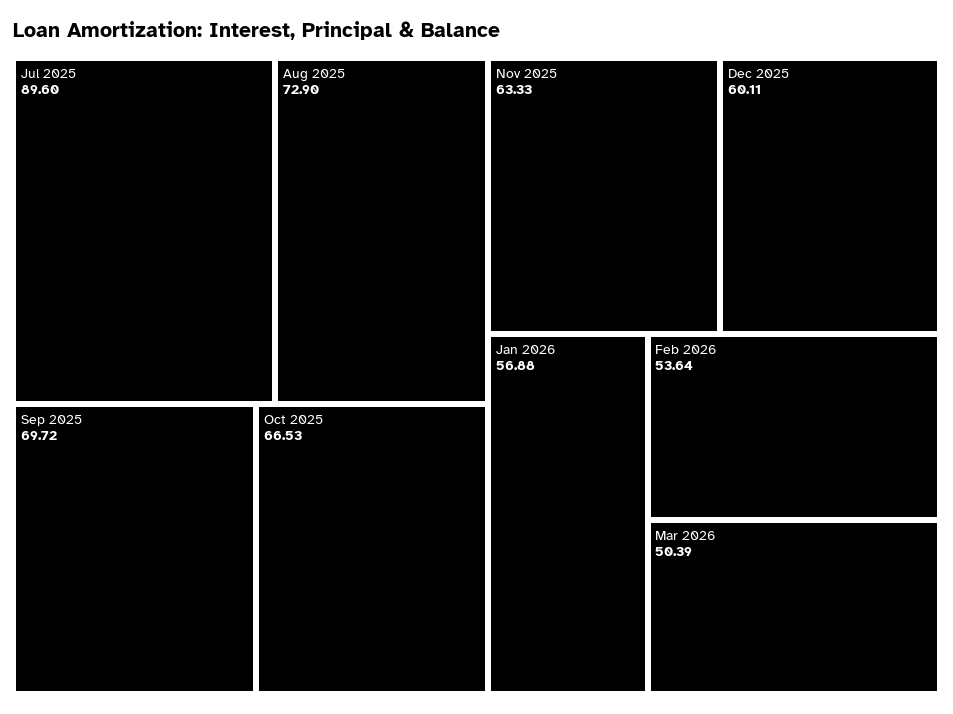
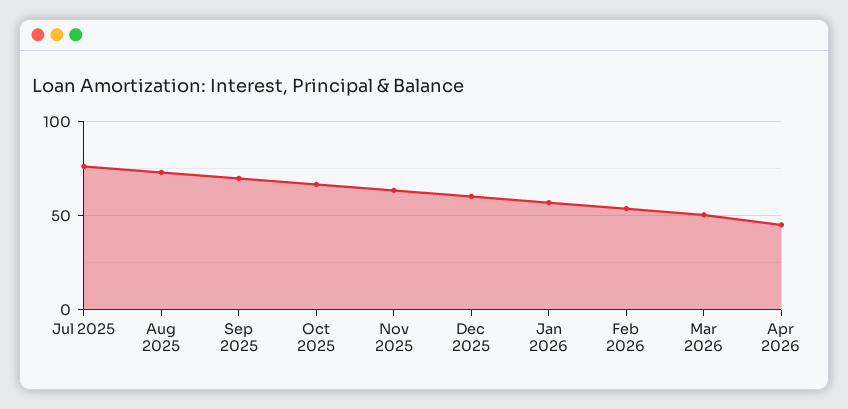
Jul 2025: 89.6 -> 75
Apr 2026: none -> 45

